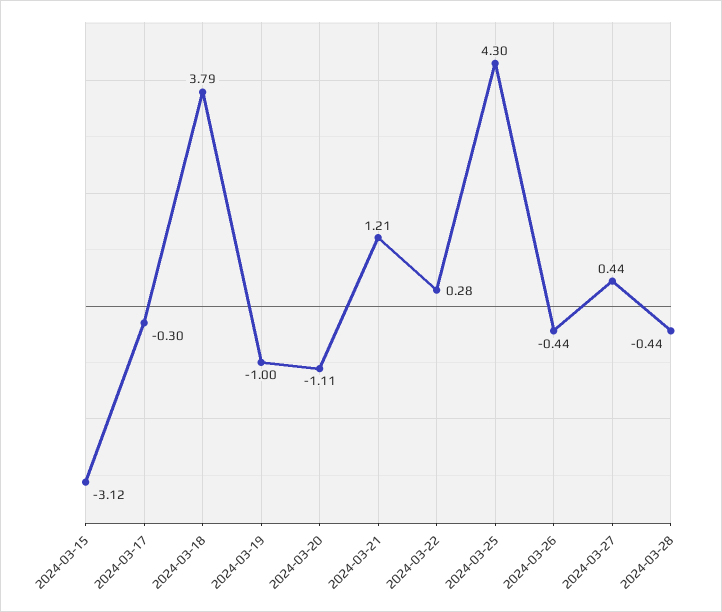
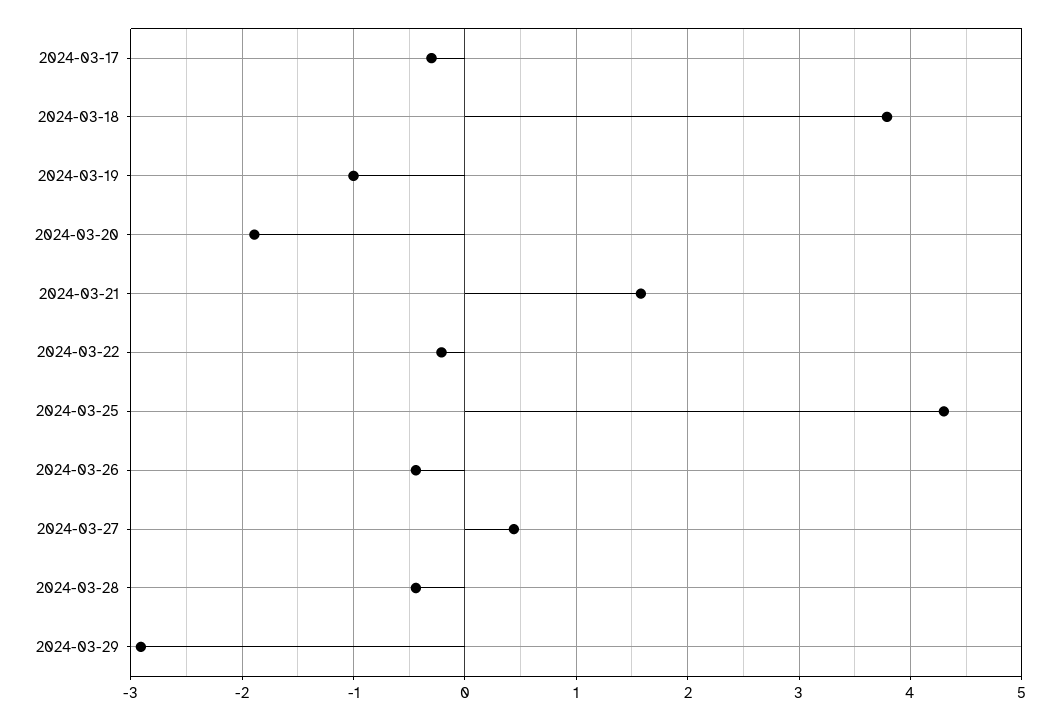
2024-03-15: -3.12 -> none
2024-03-20: -1.11 -> -1.9
2024-03-21: 1.21 -> 1.6
2024-03-22: 0.28 -> -0.2
2024-03-29: none -> -2.9

